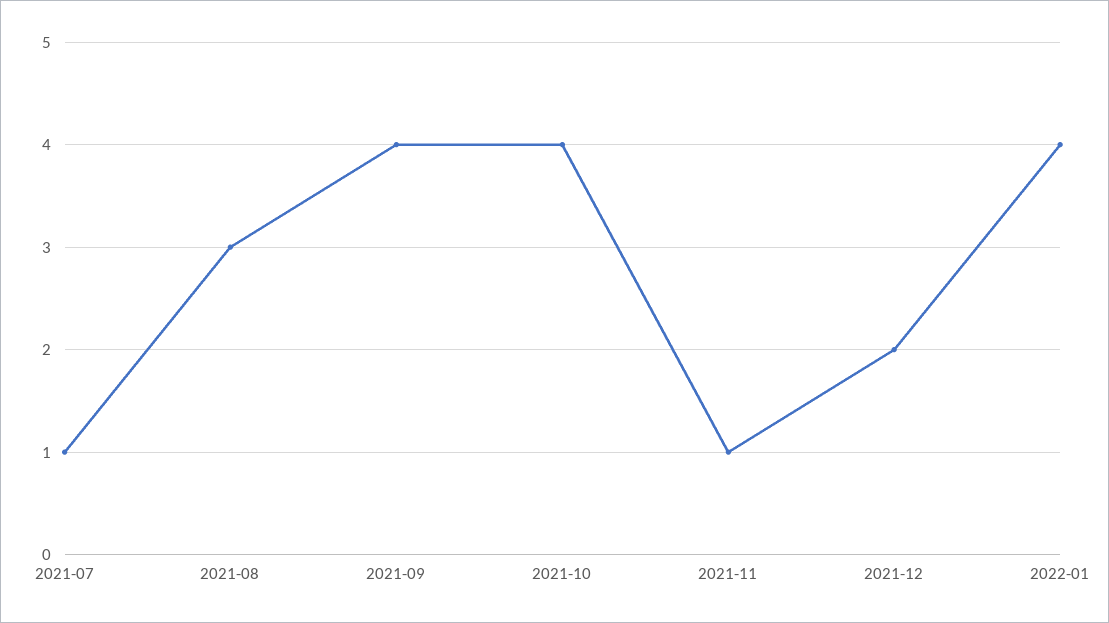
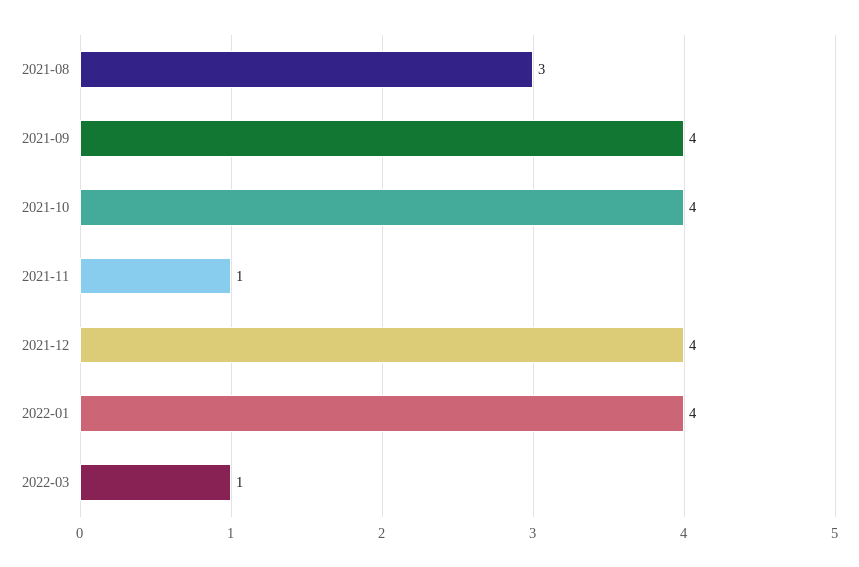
2021-07: 1 -> none
2021-12: 2 -> 4
2022-03: none -> 1

